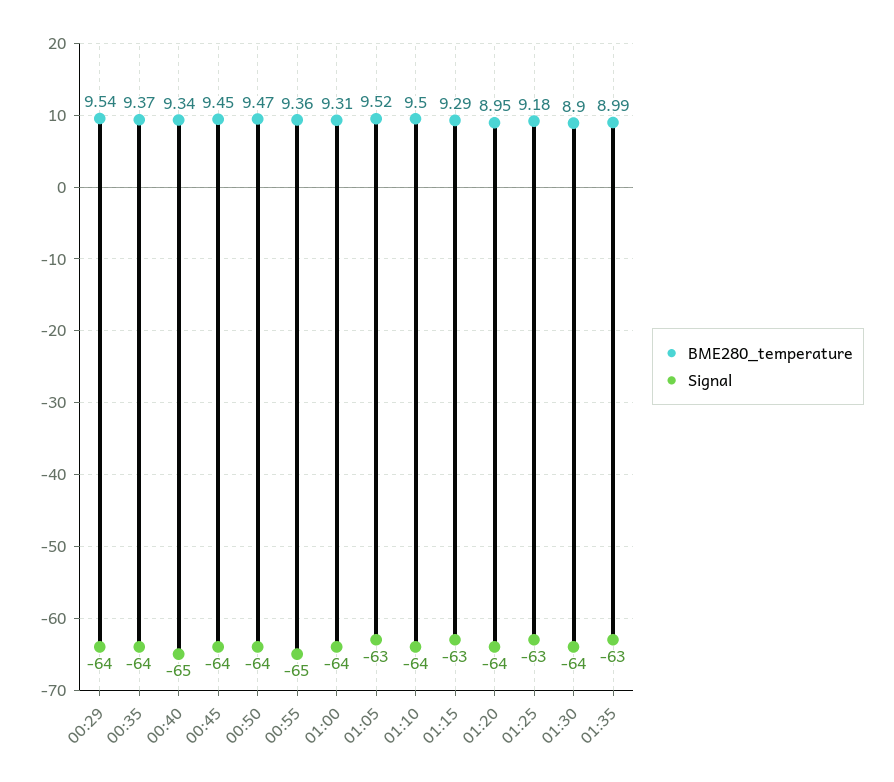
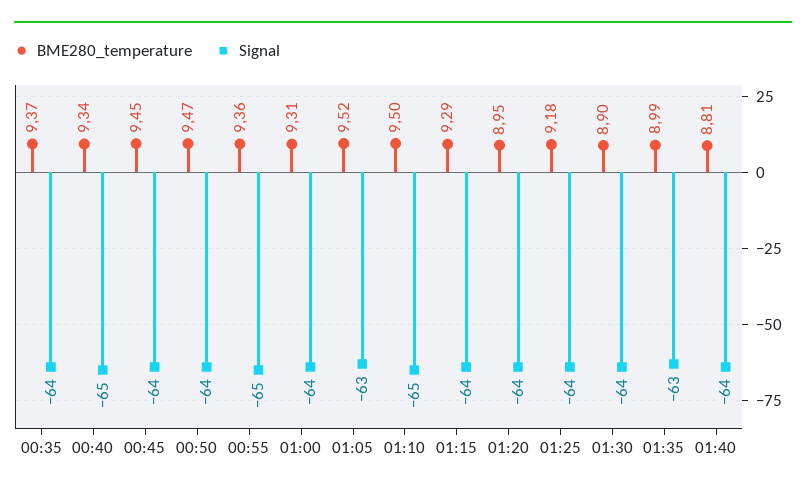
BME280_temperature, 00:29: 9.54 -> none
Signal, 00:29: -64 -> none
Signal, 01:10: -64 -> -65
Signal, 01:15: -63 -> -64
Signal, 01:25: -63 -> -64
BME280_temperature, 01:40: none -> 8.81
Signal, 01:40: none -> -64

